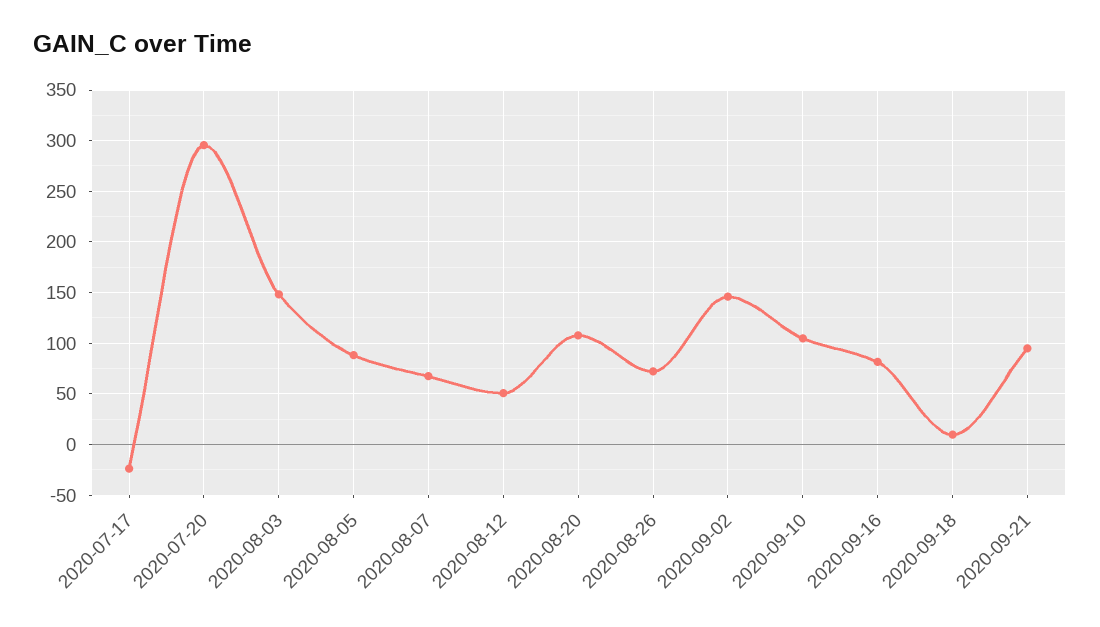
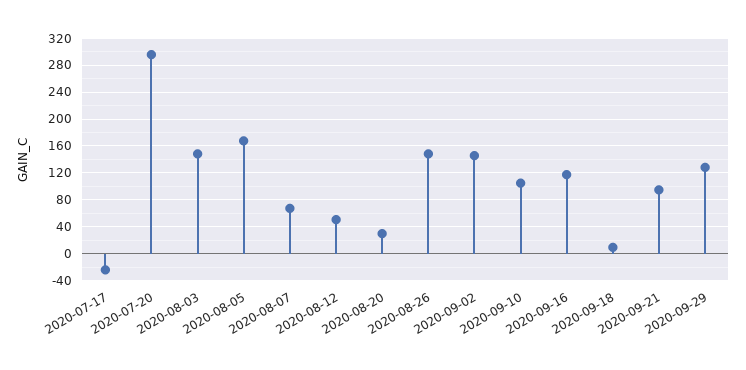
2020-08-05: 90 -> 170
2020-08-20: 110 -> 30
2020-08-26: 70 -> 150
2020-09-16: 80 -> 120
2020-09-29: none -> 130

